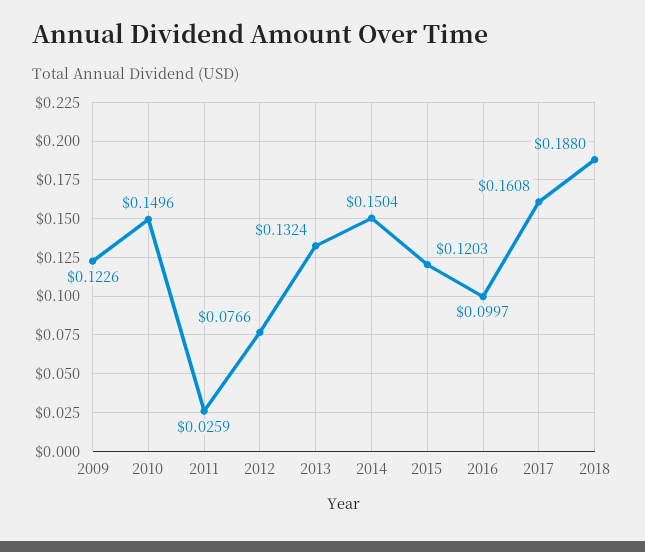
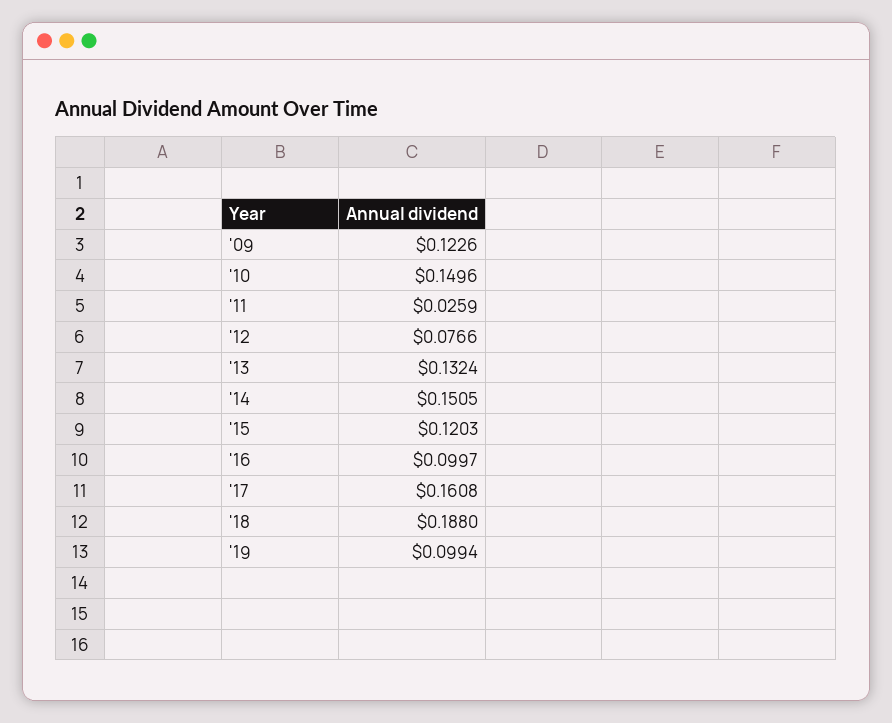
2014: 0.1504 -> 0.1505
'19: none -> 0.0994

